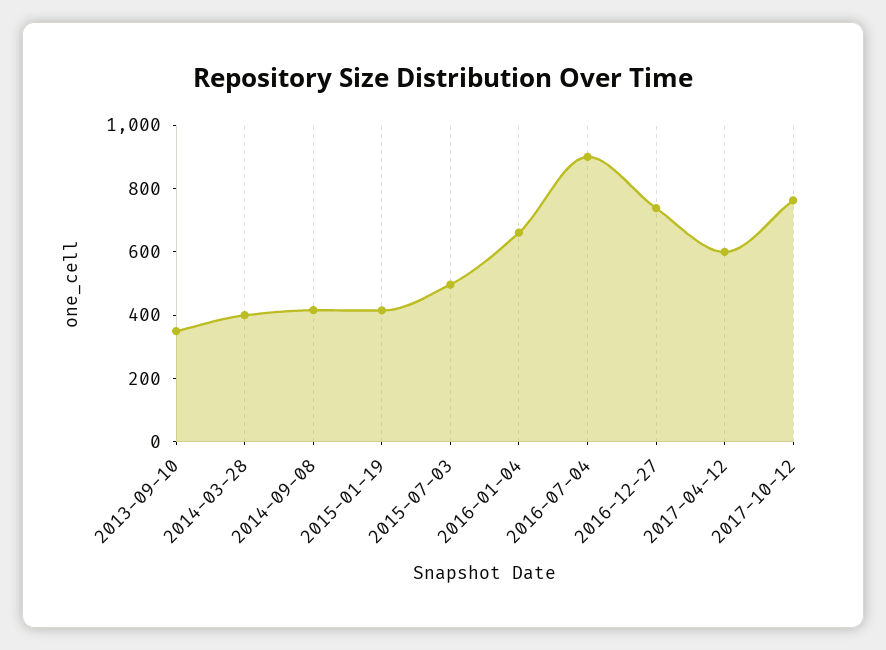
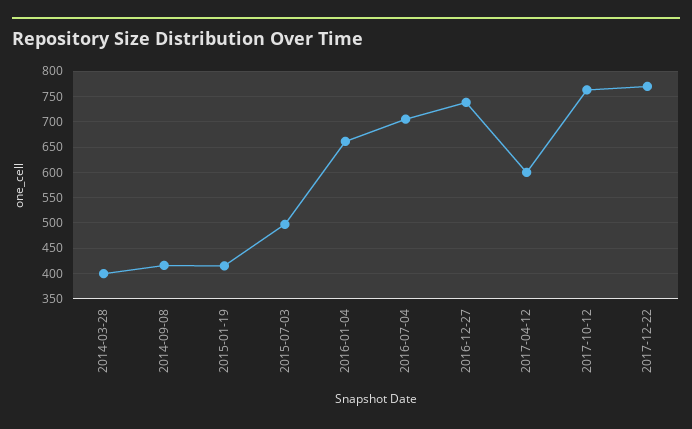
2013-09-10: 350 -> none
2016-07-04: 900 -> 700
2017-12-22: none -> 775

